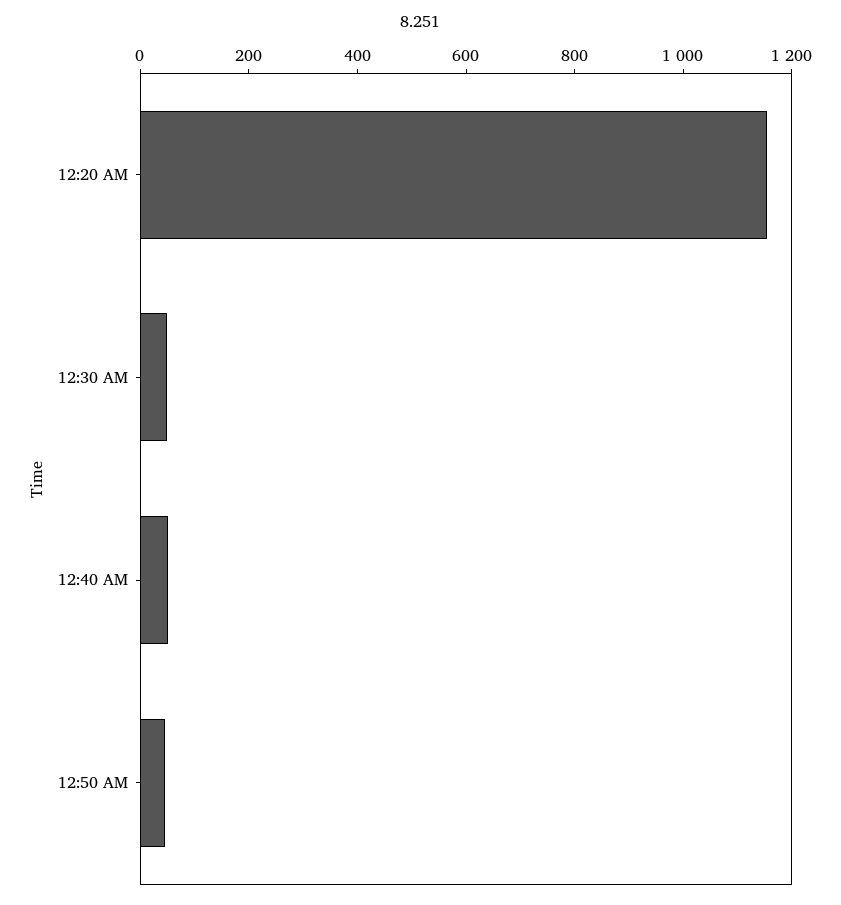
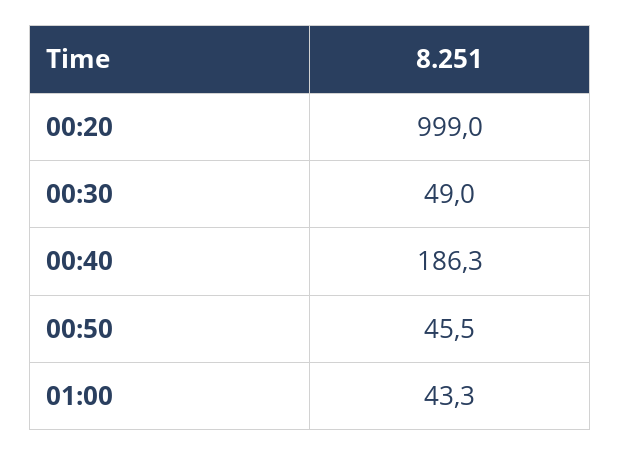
12:20 AM: 1150 -> 999
12:40 AM: 50 -> 186.3
01:00: none -> 43.3

